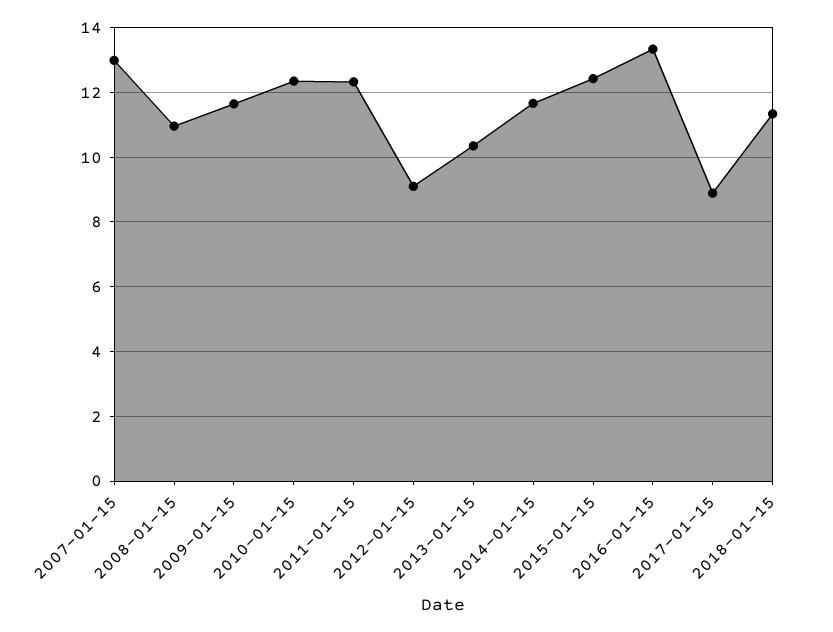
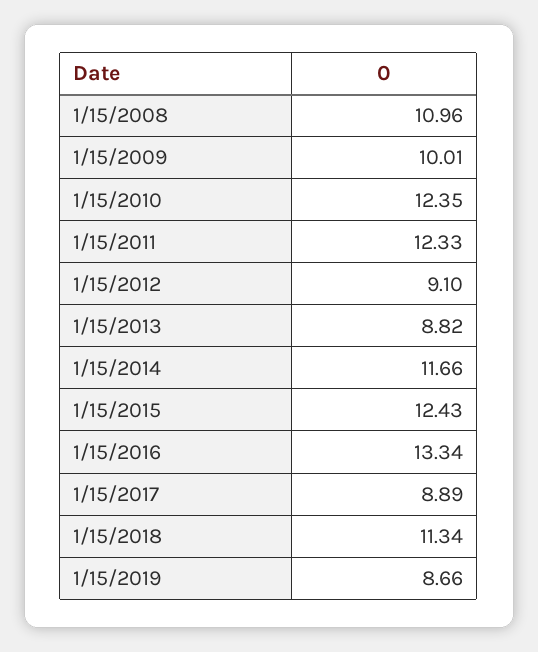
2007-01-15: 13 -> none
2009-01-15: 11.6 -> 10.01
2013-01-15: 10.4 -> 8.82
1/15/2019: none -> 8.66

